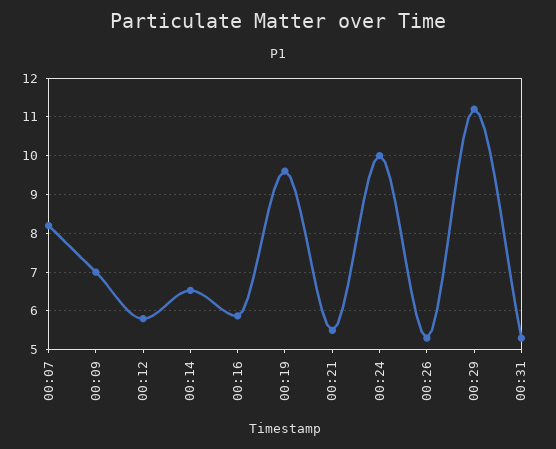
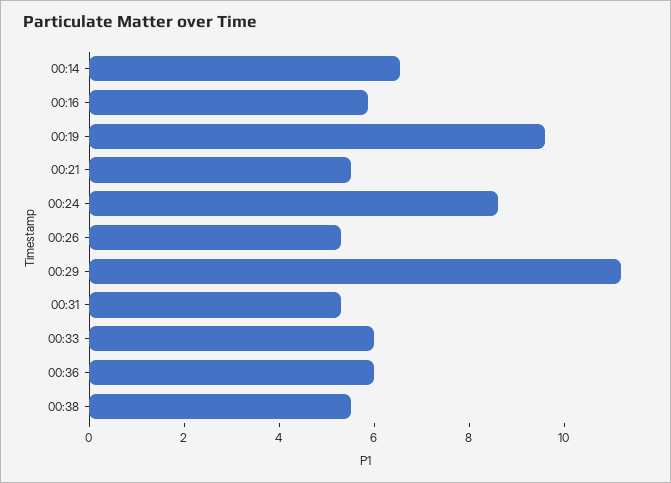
00:07: 8.2 -> none
00:09: 7 -> none
00:12: 5.8 -> none
00:24: 10 -> 8.5
00:33: none -> 6
00:36: none -> 6
00:38: none -> 5.5

